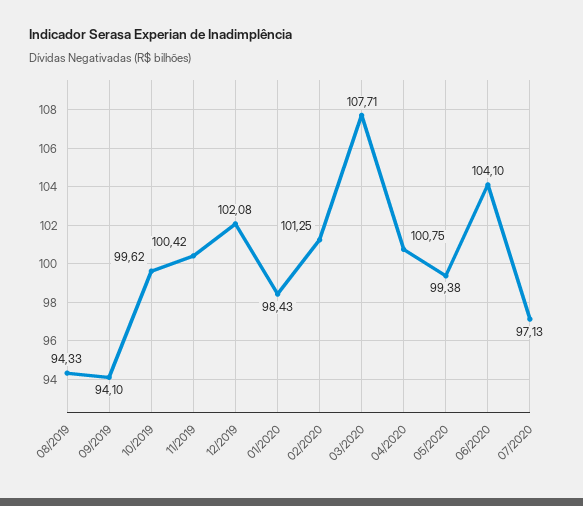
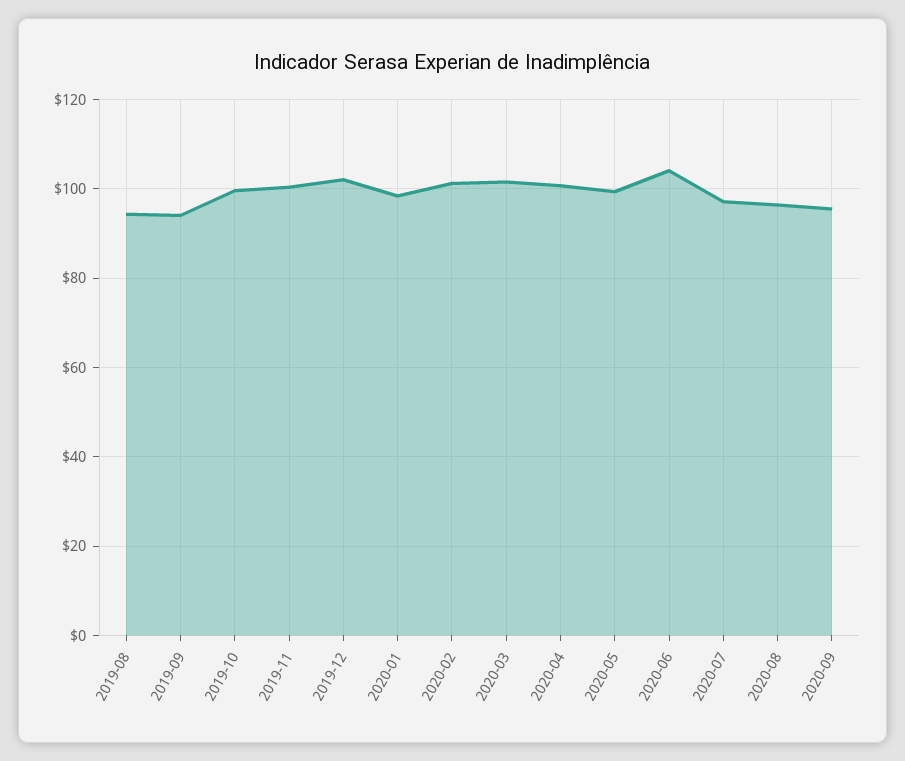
03/2020: 107.71 -> 102
2020-08: none -> 96
2020-09: none -> 96

